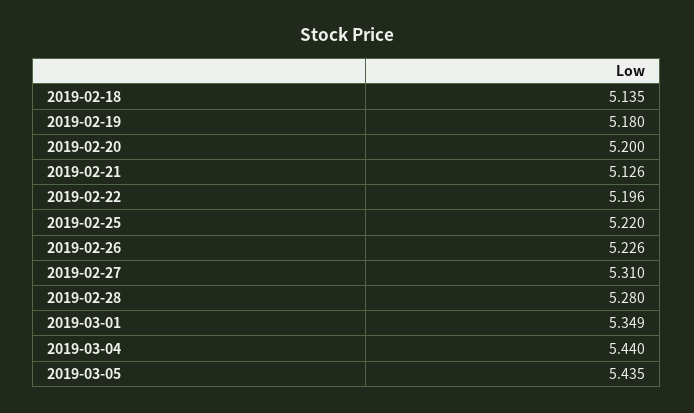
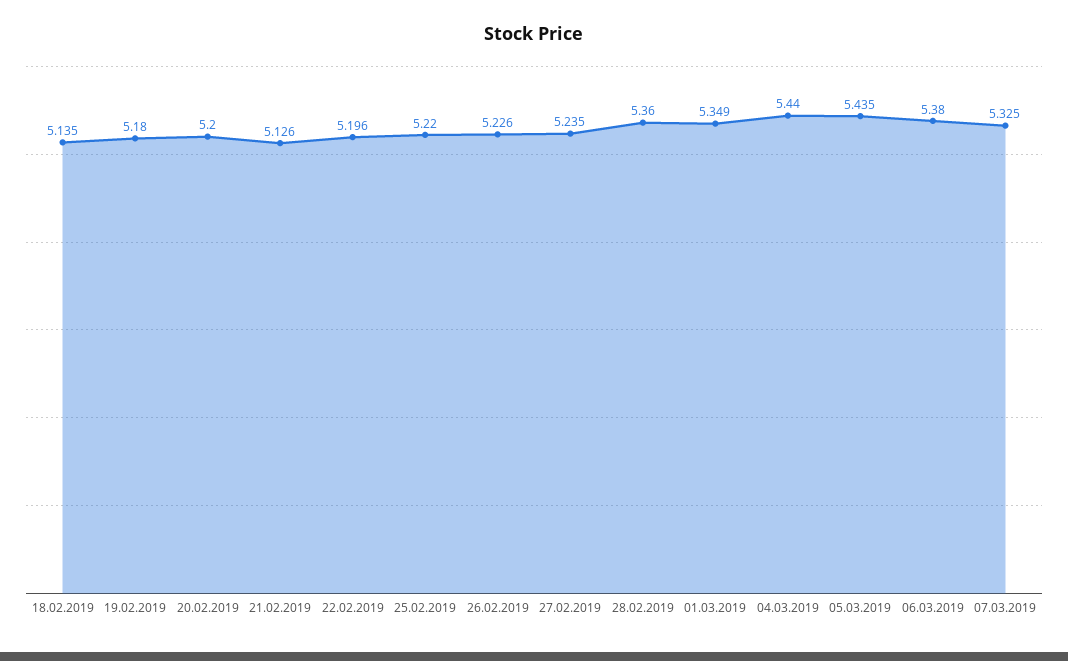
2019-02-27: 5.31 -> 5.235
2019-02-28: 5.28 -> 5.36
06.03.2019: none -> 5.38
07.03.2019: none -> 5.325

